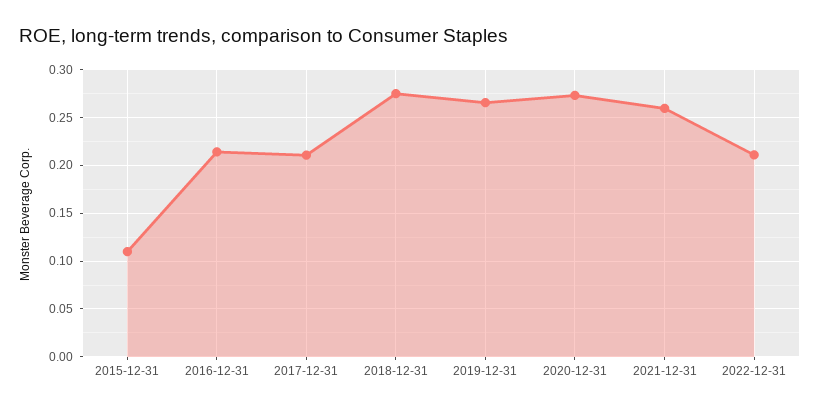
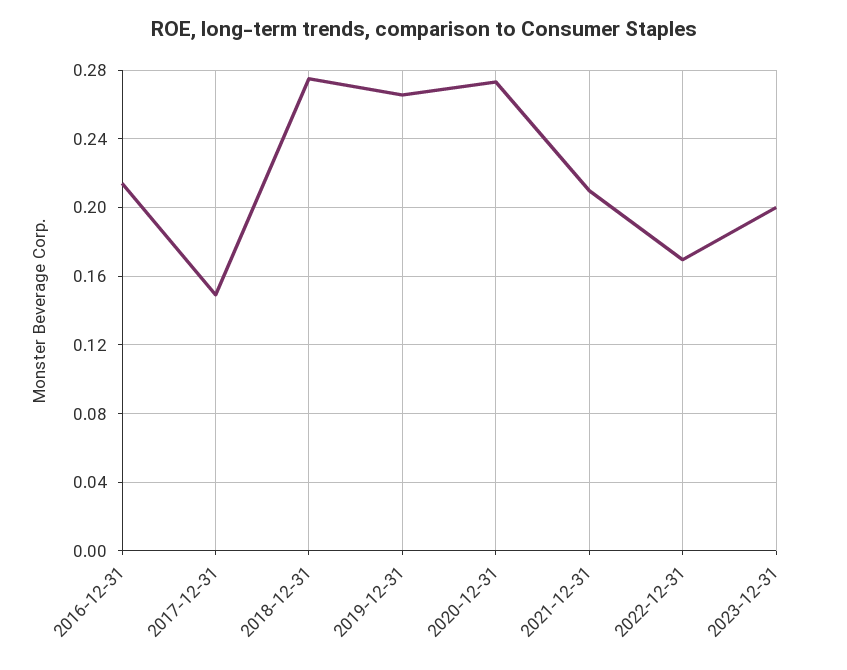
2015-12-31: 0.11 -> none
2017-12-31: 0.21 -> 0.15
2021-12-31: 0.26 -> 0.21
2022-12-31: 0.21 -> 0.17
2023-12-31: none -> 0.2

